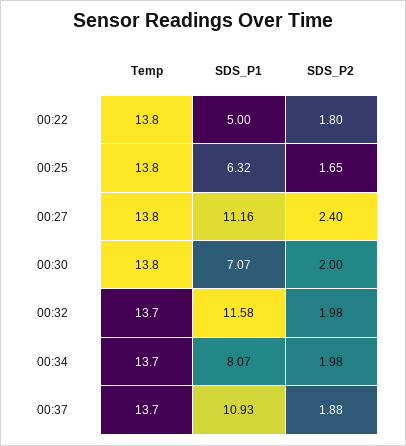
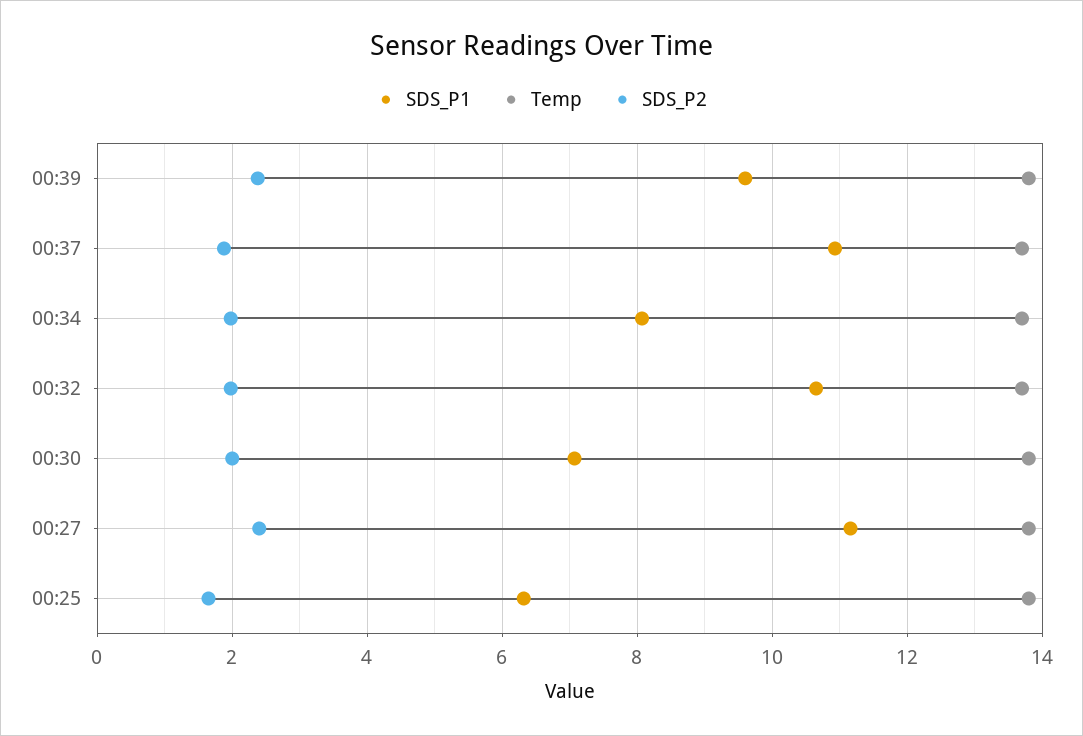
Temp, 00:22: 13.8 -> none
SDS_P1, 00:22: 5 -> none
SDS_P2, 00:22: 1.8 -> none
SDS_P1, 00:32: 11.58 -> 10.6
SDS_P1, 00:39: none -> 9.6
Temp, 00:39: none -> 13.8
SDS_P2, 00:39: none -> 2.4

